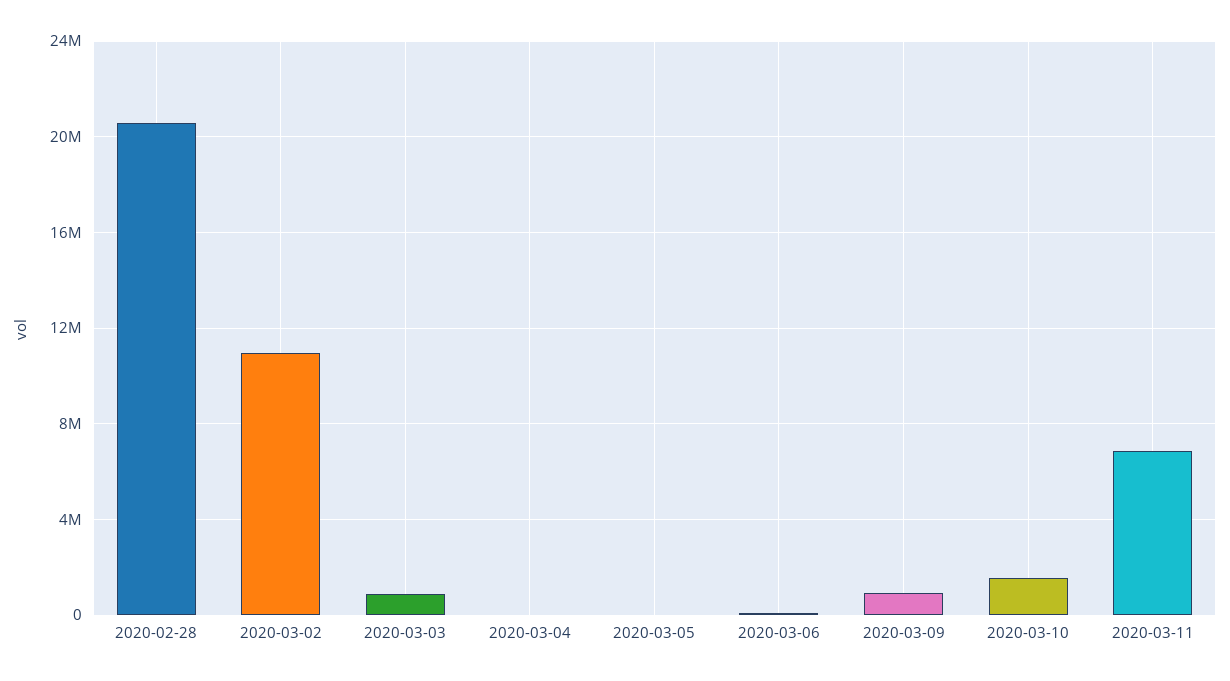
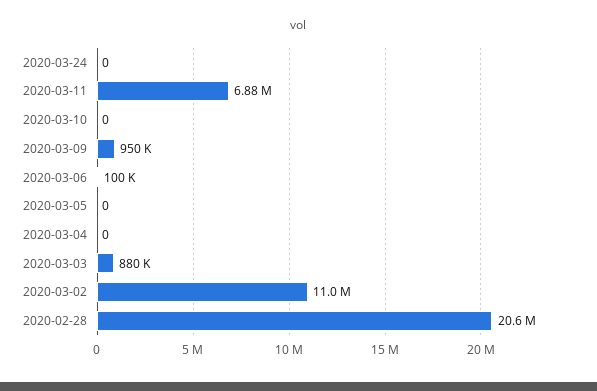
2020-03-10: 1500000 -> 0
2020-03-24: none -> 0

